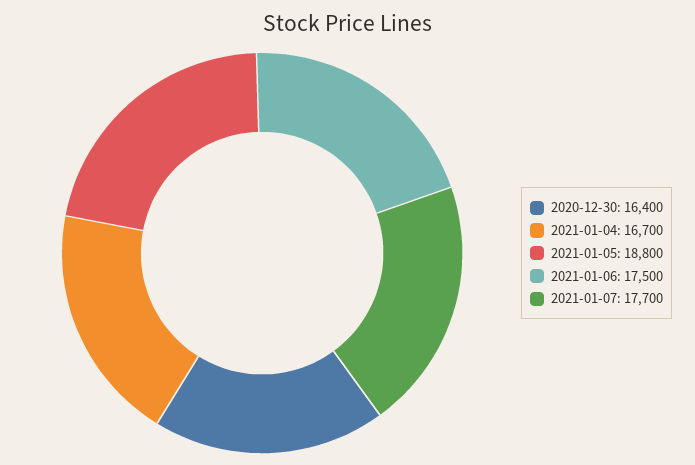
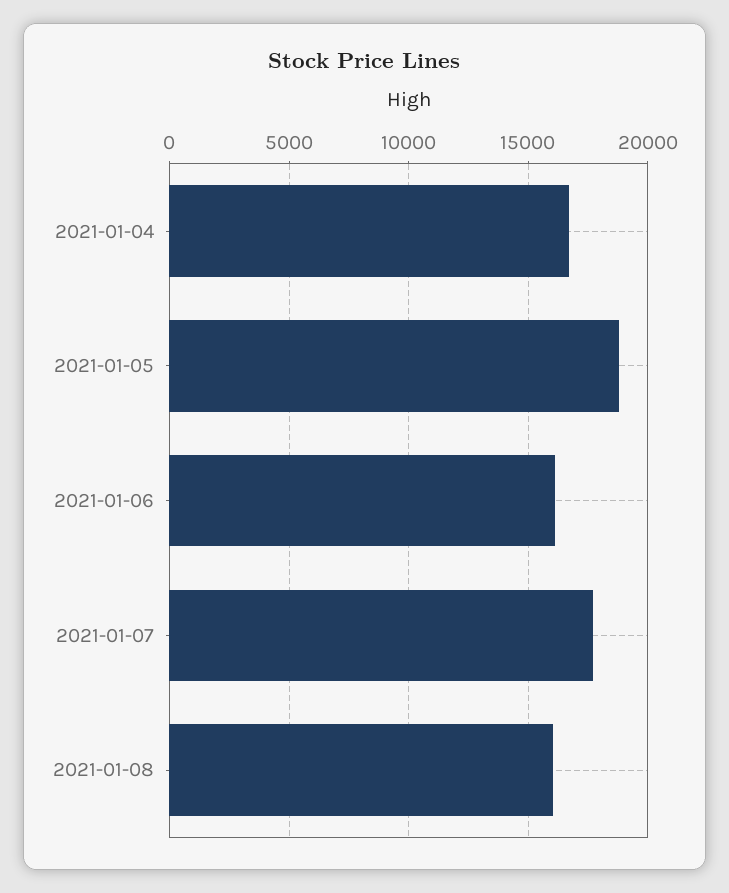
2020-12-30: 16400 -> none
2021-01-06: 17500 -> 16000
2021-01-08: none -> 16000

